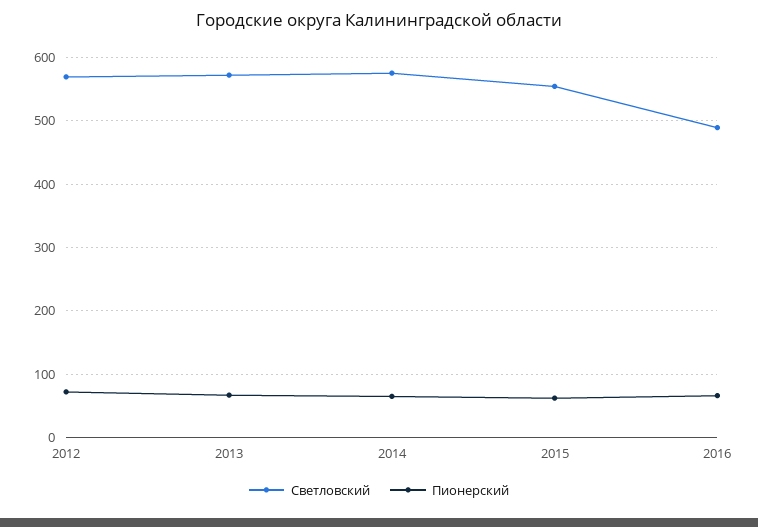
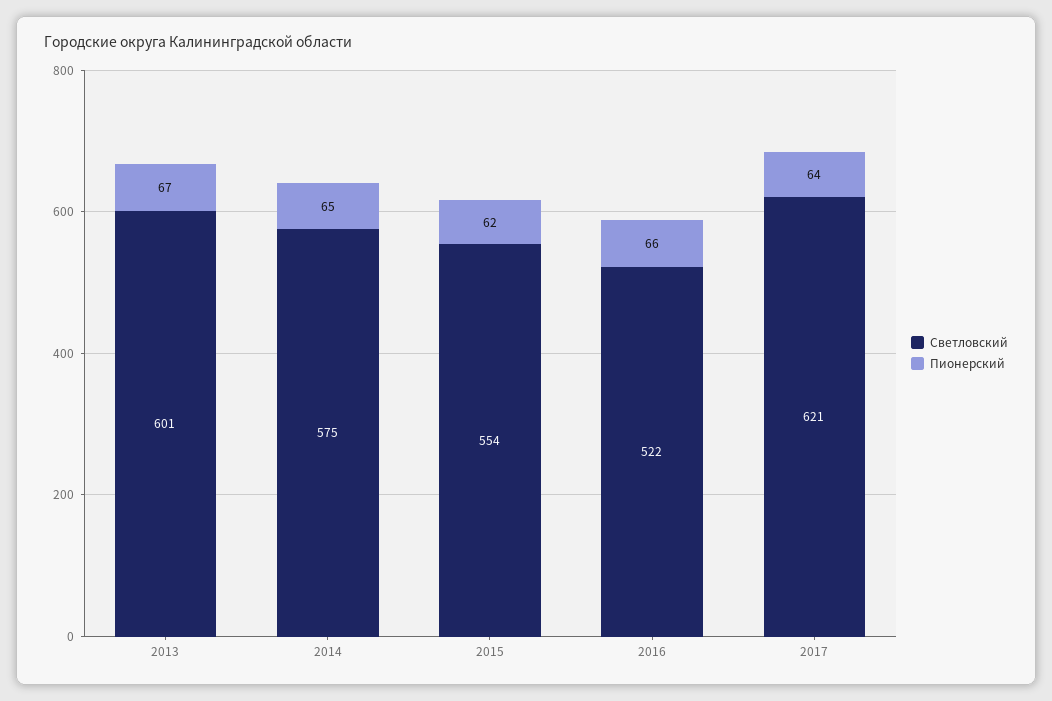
Светловский, 2012: 570 -> none
Пионерский, 2012: 70 -> none
Светловский, 2013: 570 -> 601
Светловский, 2016: 490 -> 522
Светловский, 2017: none -> 621
Пионерский, 2017: none -> 64

